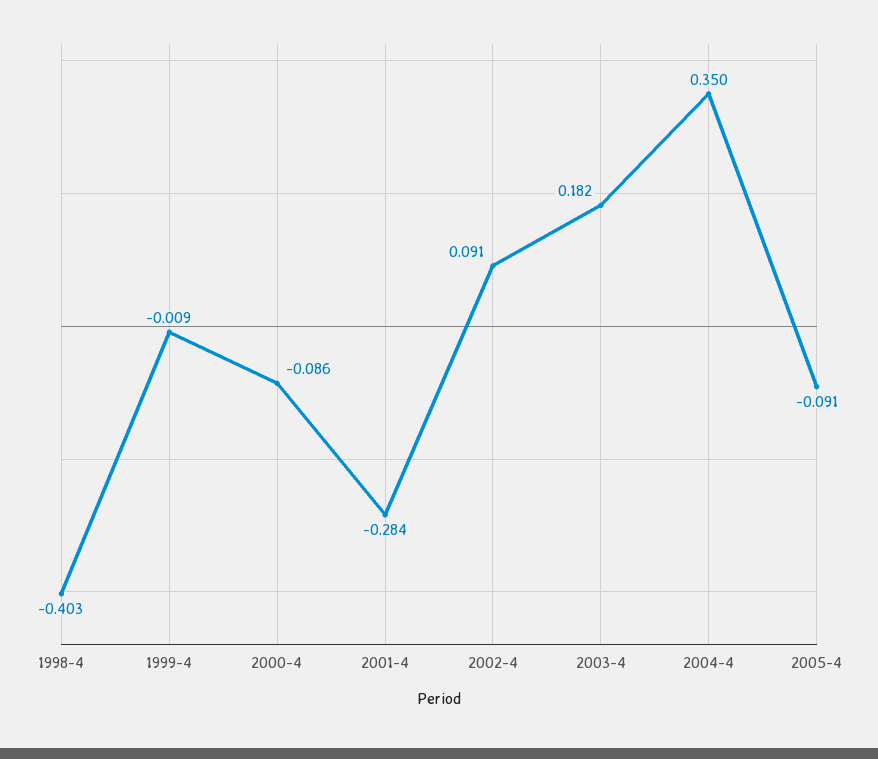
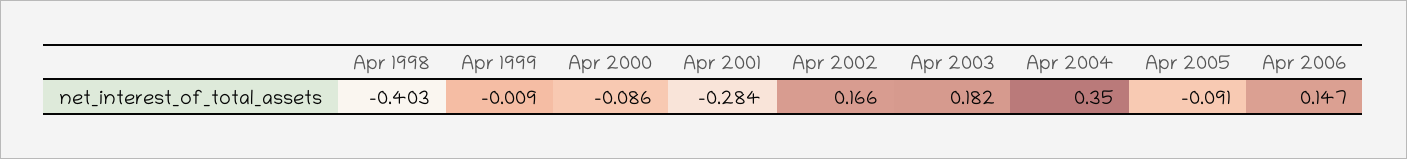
2002-4: 0.091 -> 0.166
Apr 2006: none -> 0.147

